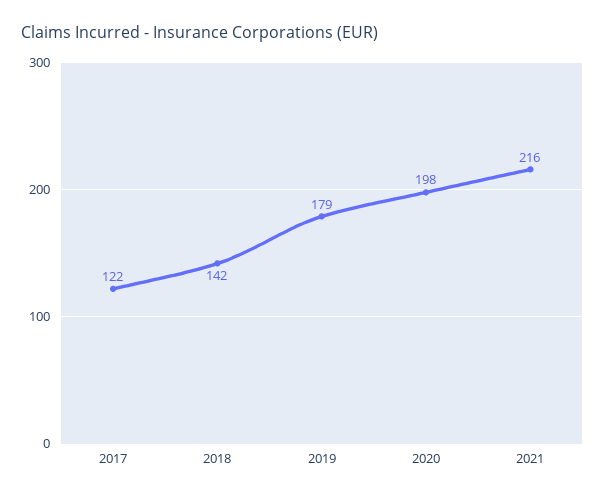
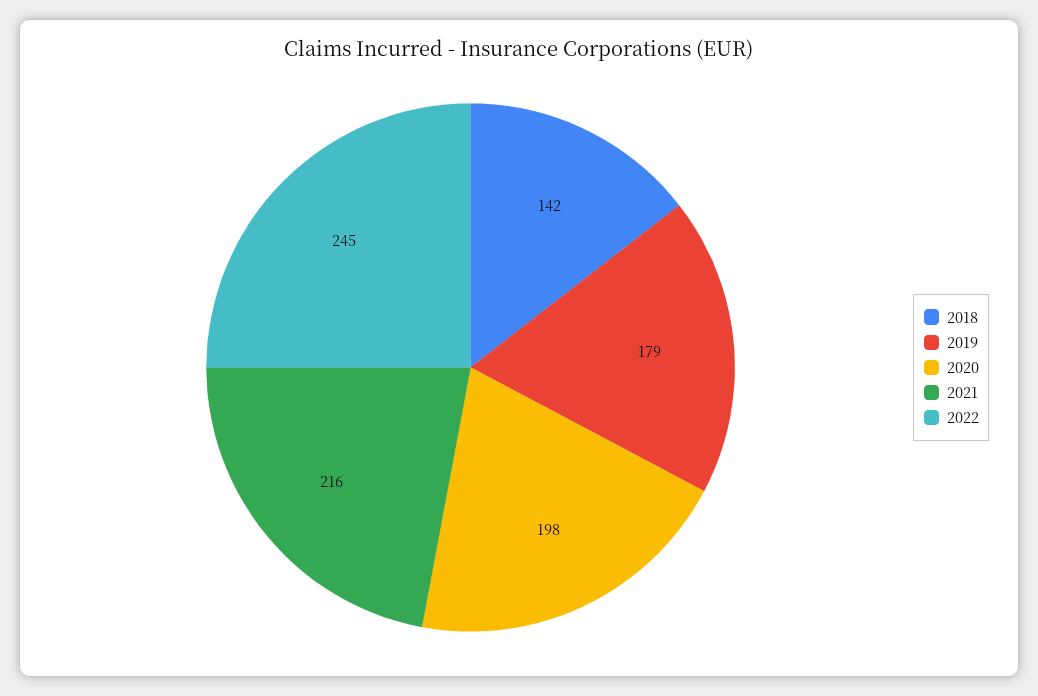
2017: 122 -> none
2022: none -> 245

